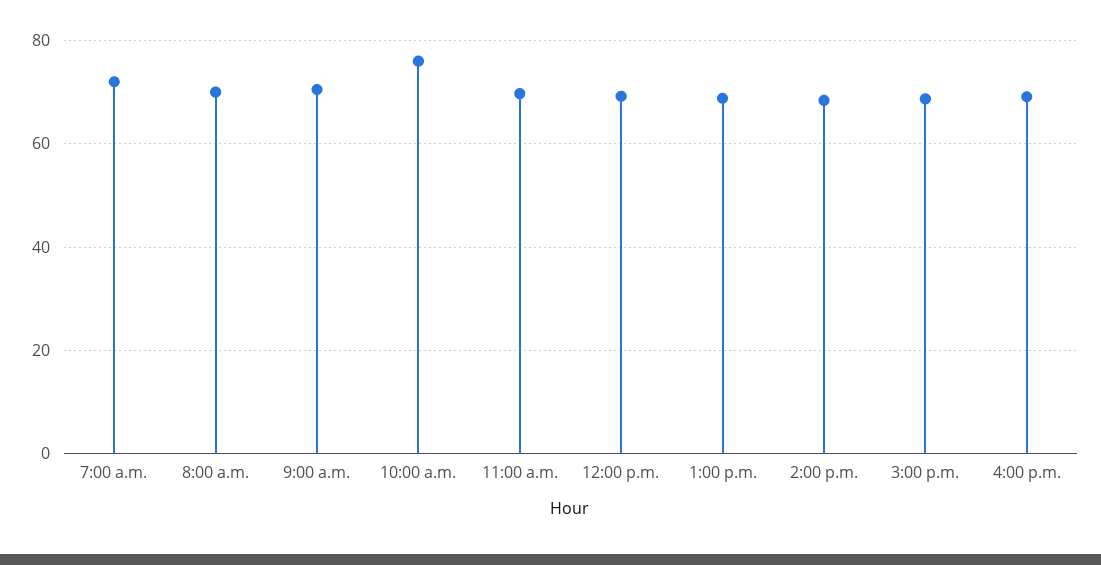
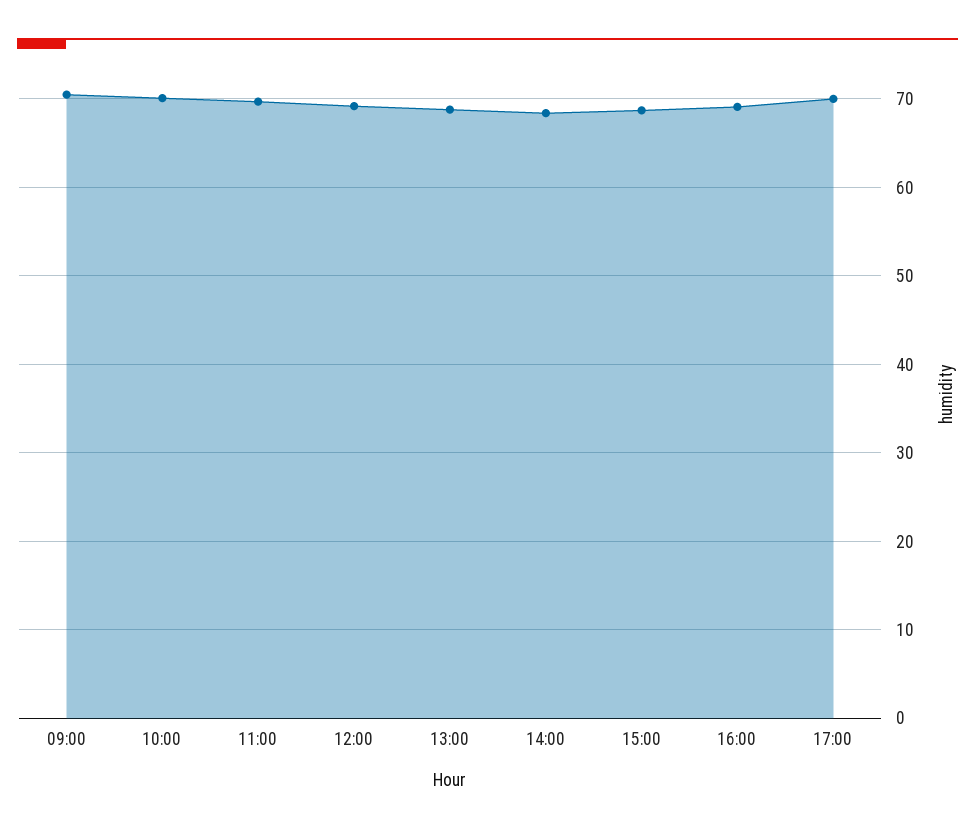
7:00 a.m.: 72 -> none
8:00 a.m.: 70 -> none
10:00 a.m.: 76 -> 70
17:00: none -> 70

